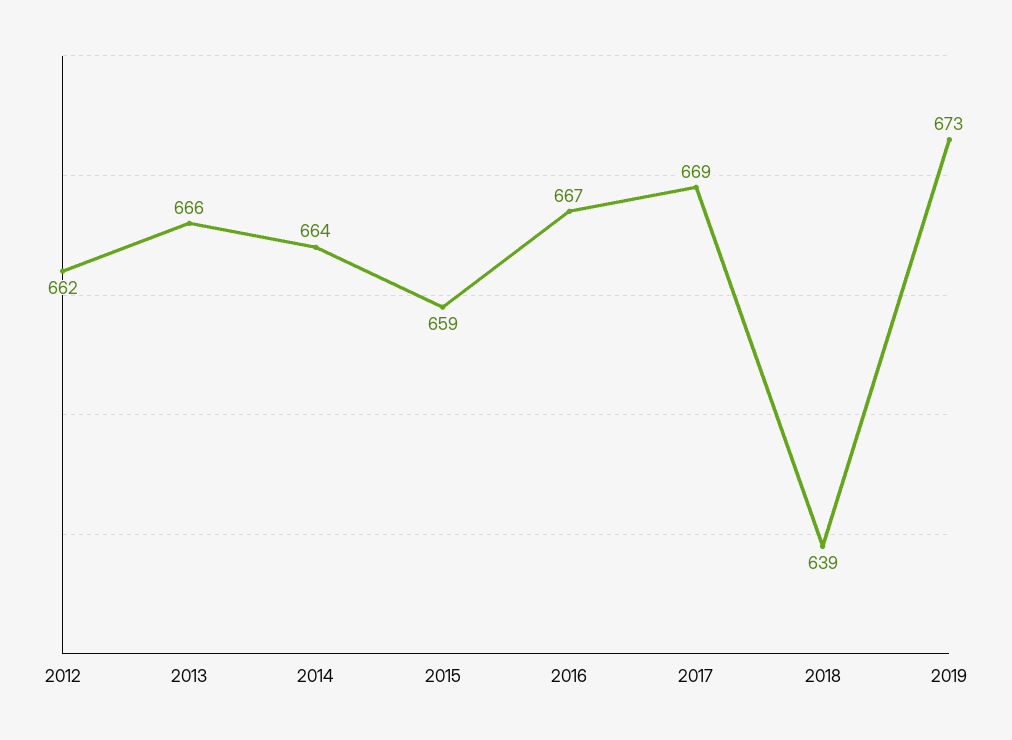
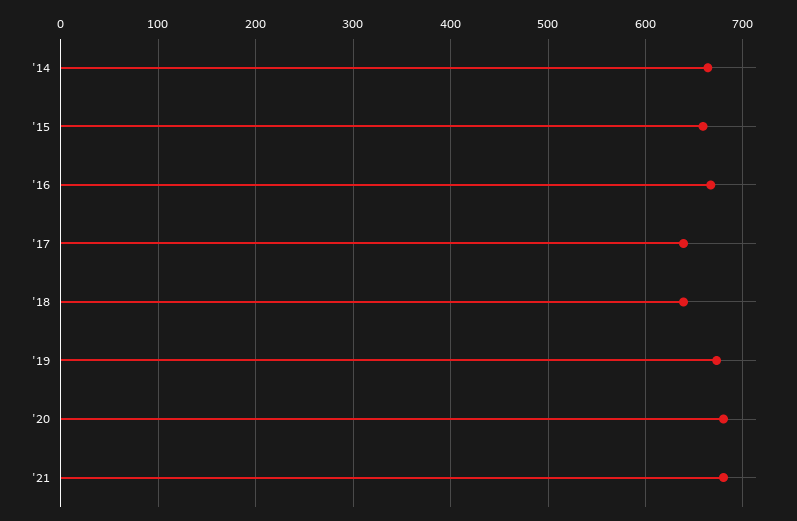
2012: 662 -> none
2013: 666 -> none
2017: 669 -> 640
'20: none -> 680
'21: none -> 680

